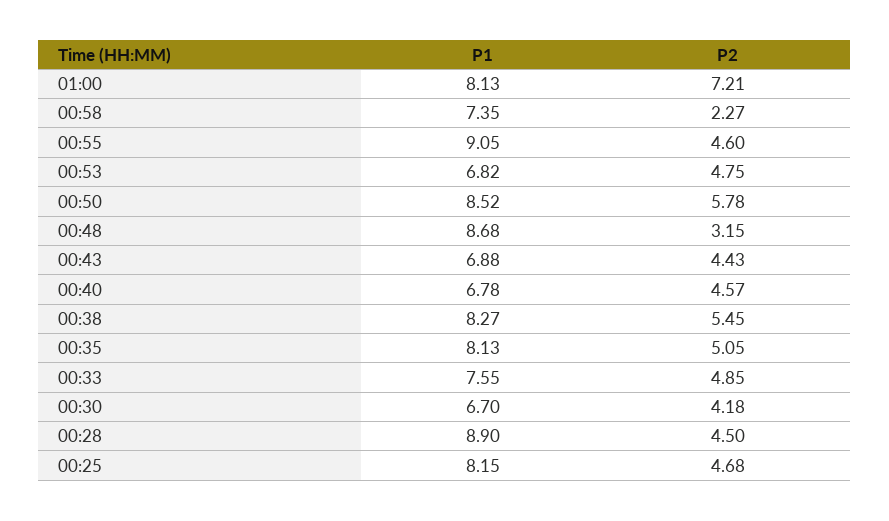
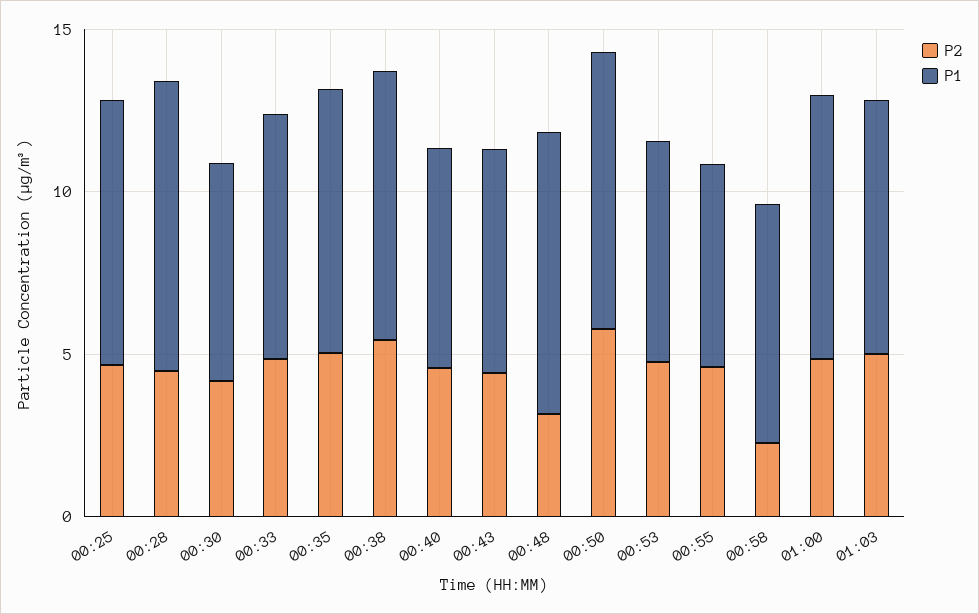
P2, 01:00: 7.21 -> 5
P1, 00:55: 9.05 -> 6
P2, 01:03: none -> 5
P1, 01:03: none -> 8

